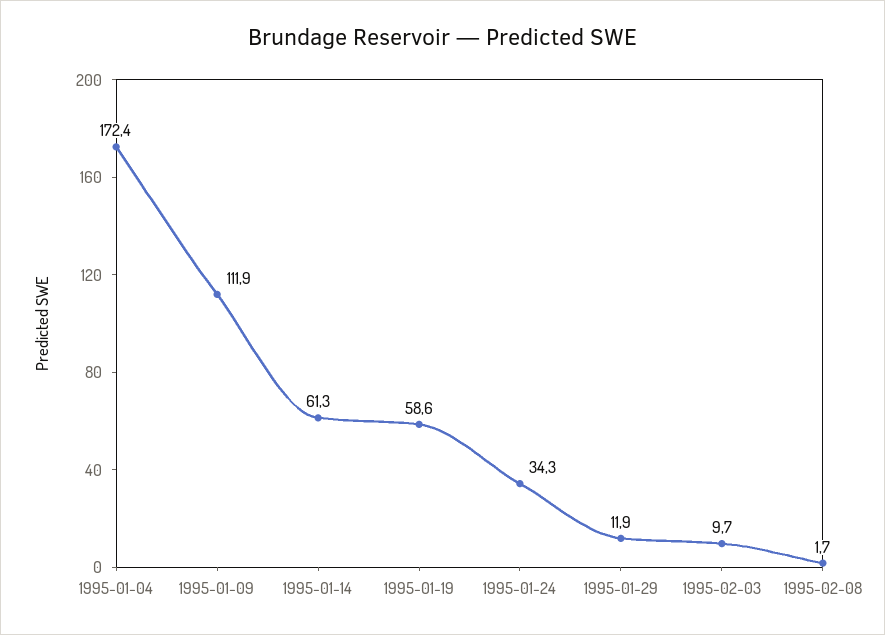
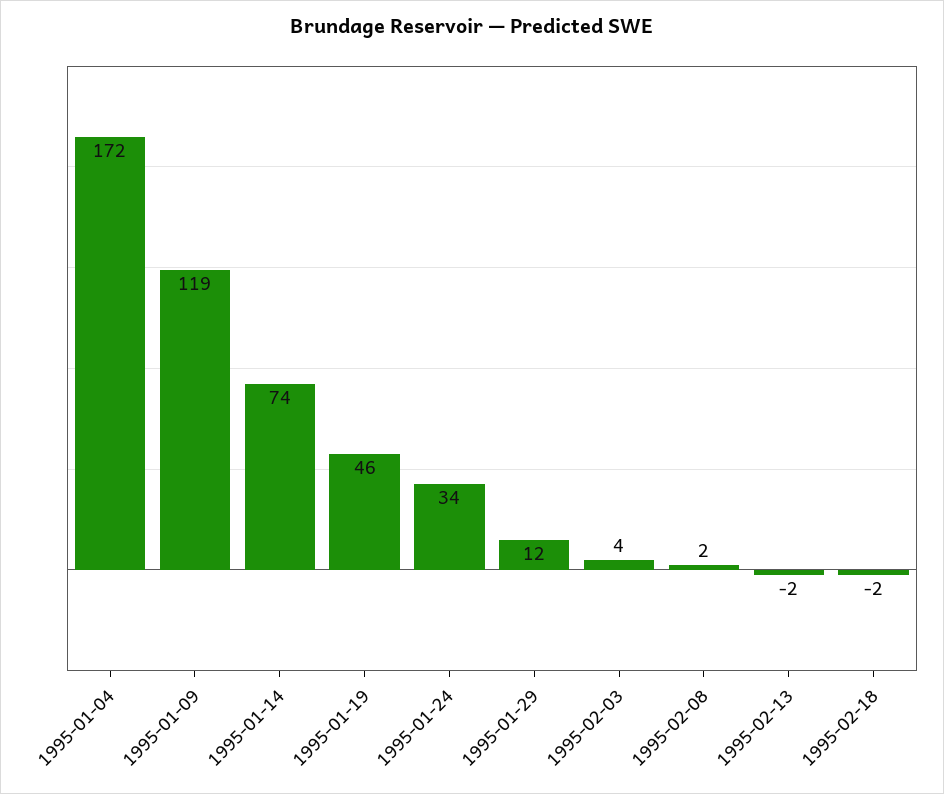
1995-01-09: 111.9 -> 119
1995-01-14: 61.3 -> 74
1995-01-19: 58.6 -> 46
1995-02-03: 9.7 -> 4
1995-02-13: none -> -2
1995-02-18: none -> -2

